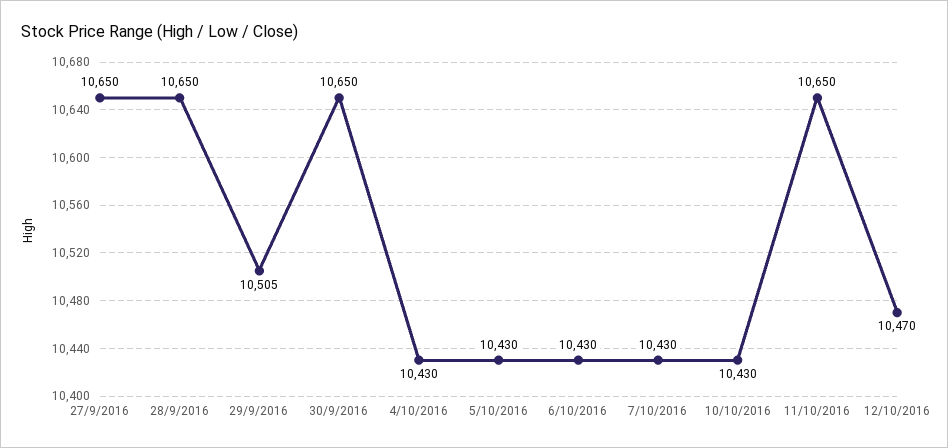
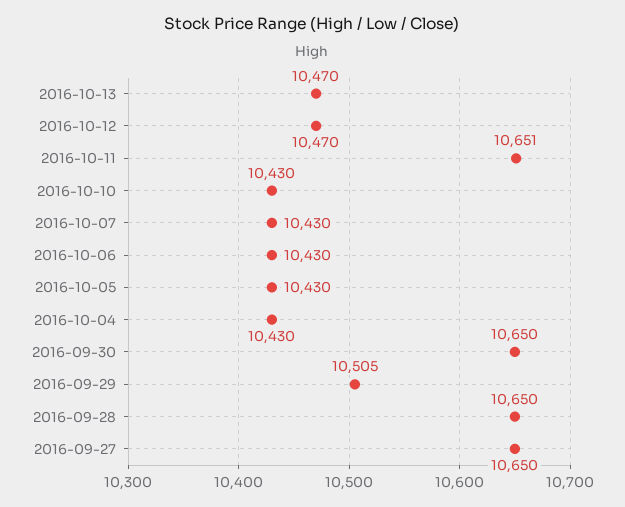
11/10/2016: 10650 -> 10651
2016-10-13: none -> 10470

